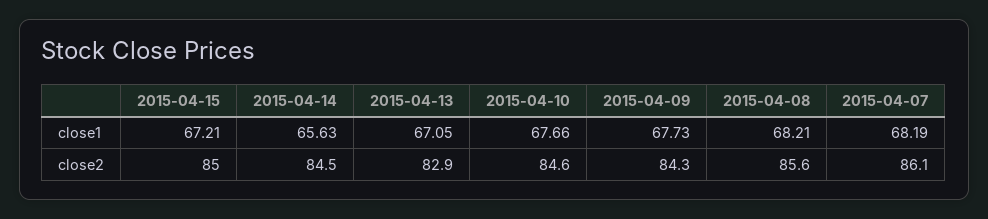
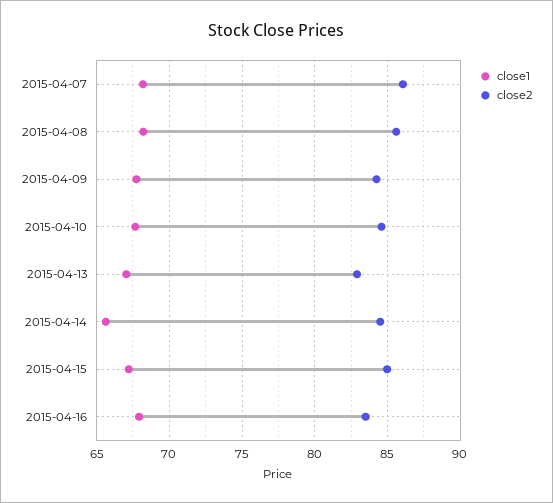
close1, 2015-04-16: none -> 68
close2, 2015-04-16: none -> 83.5

